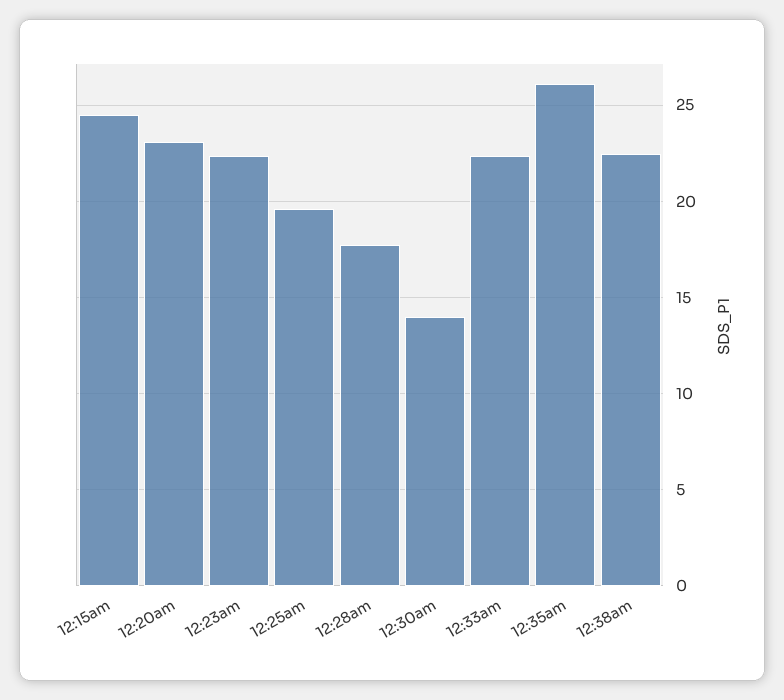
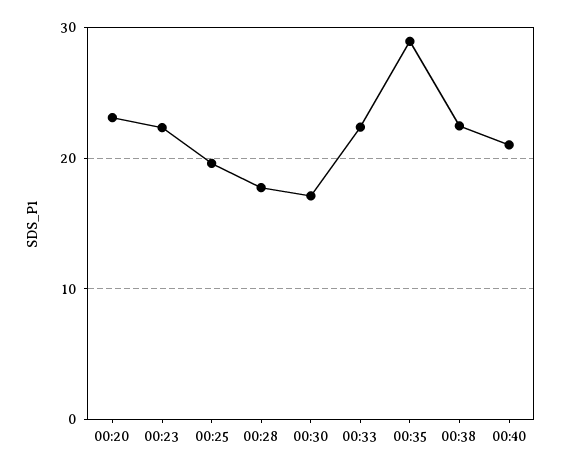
12:15am: 24.5 -> none
12:30am: 14 -> 17
12:35am: 26 -> 29
00:40: none -> 21

